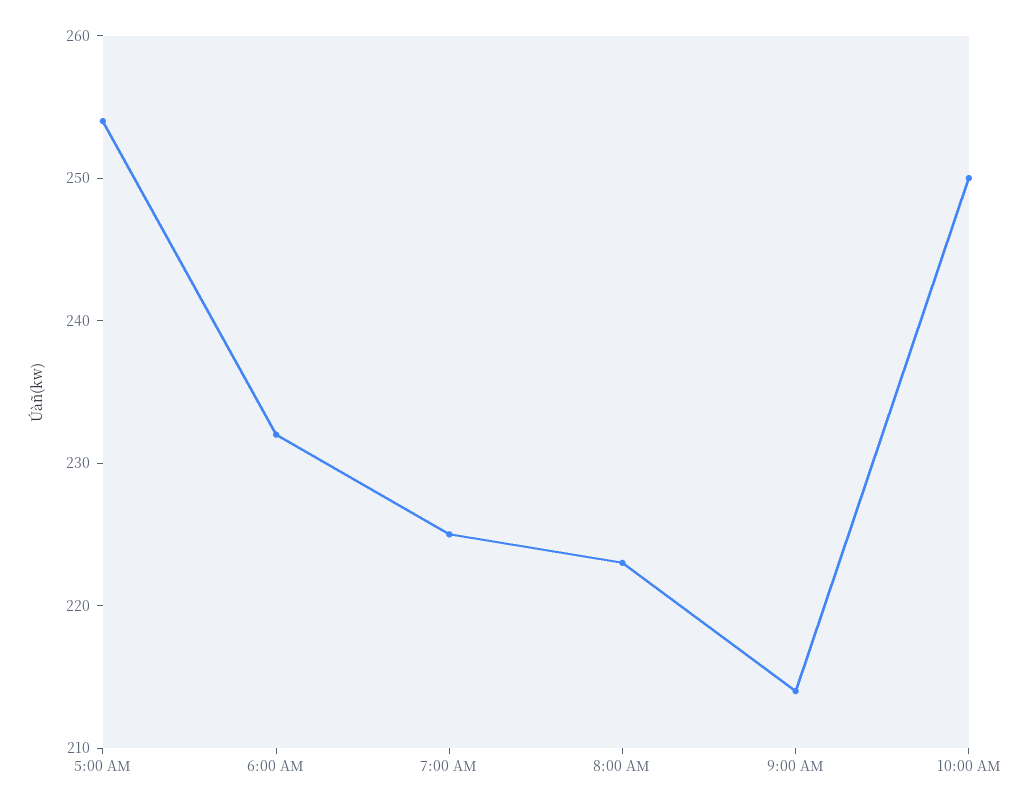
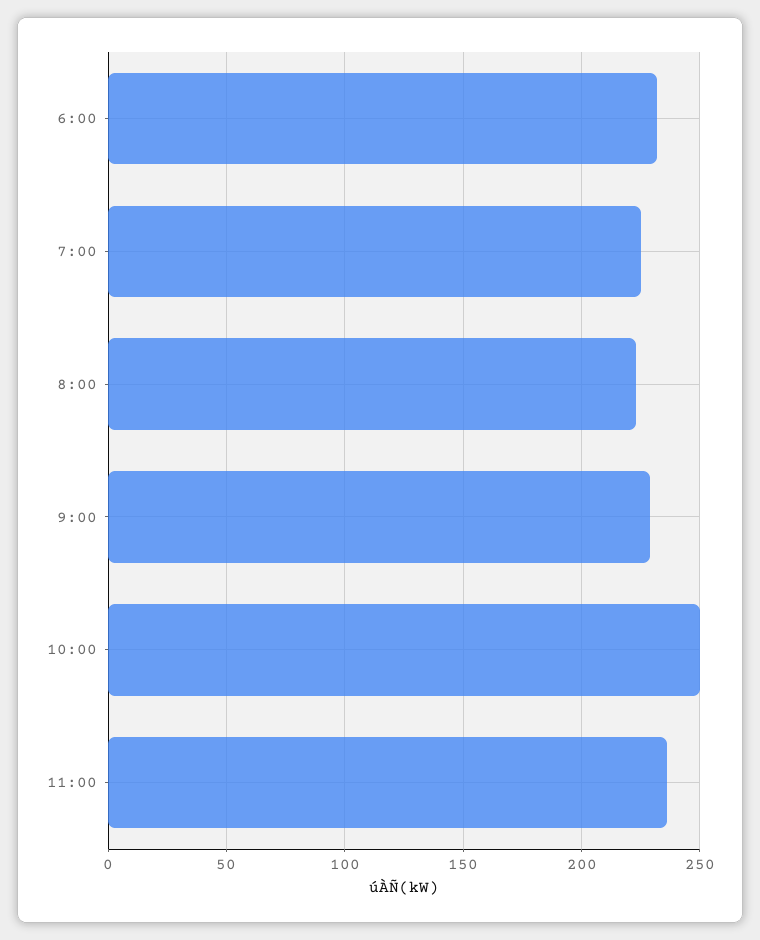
5:00 AM: 254 -> none
9:00 AM: 214 -> 230
11:00: none -> 235

